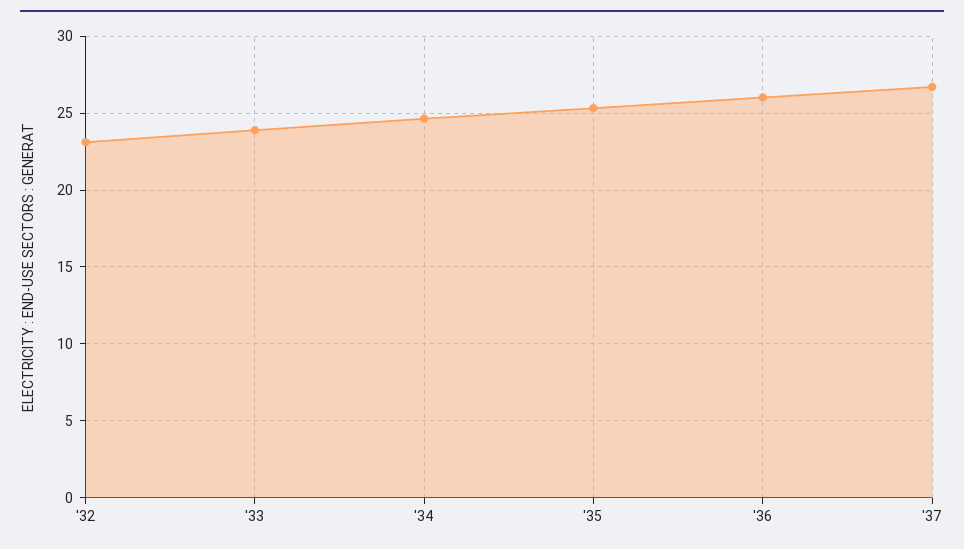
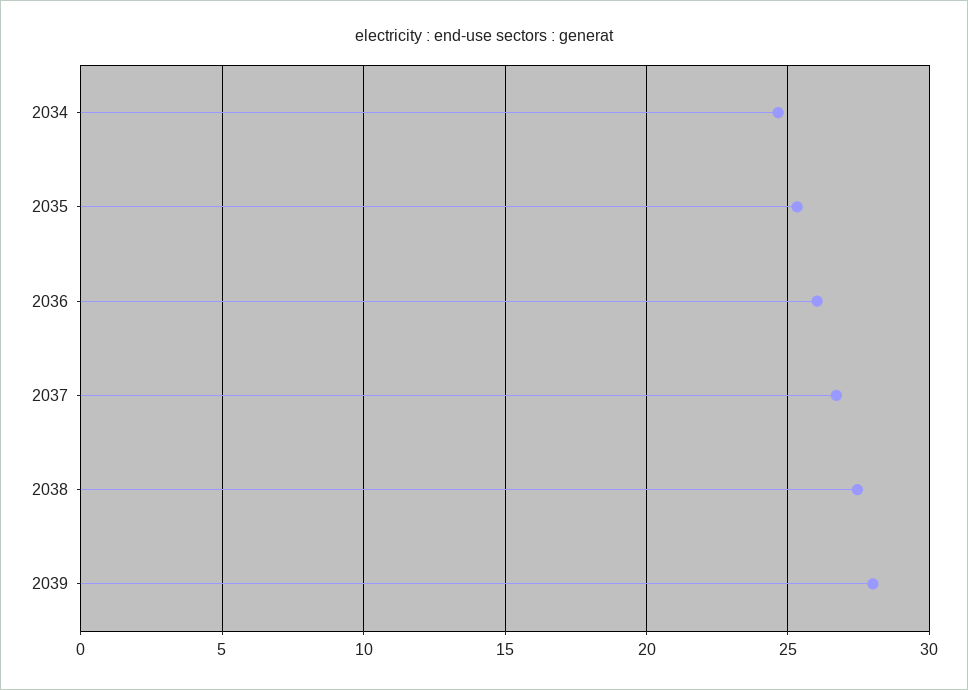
'32: 23 -> none
'33: 24 -> none
2038: none -> 27.5
2039: none -> 28

